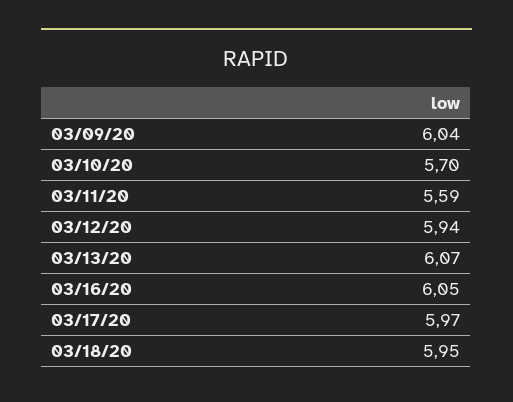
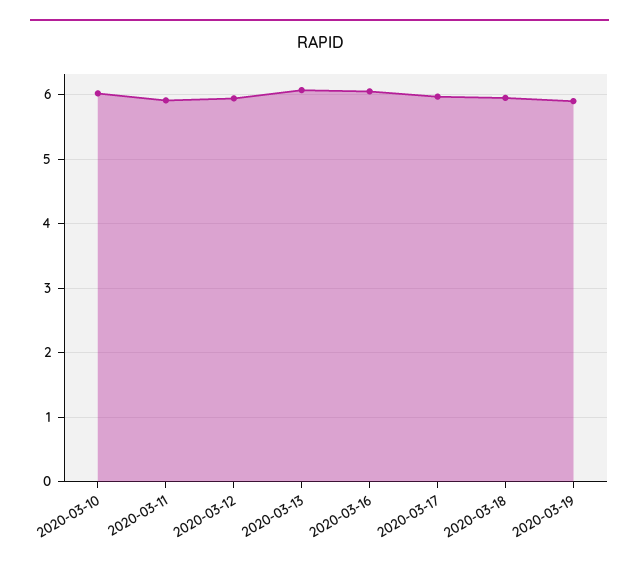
03/09/20: 6.04 -> none
03/10/20: 5.7 -> 6
03/11/20: 5.59 -> 5.9
2020-03-19: none -> 5.9

